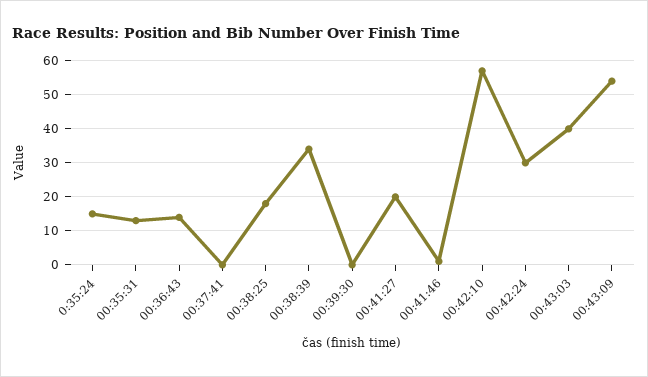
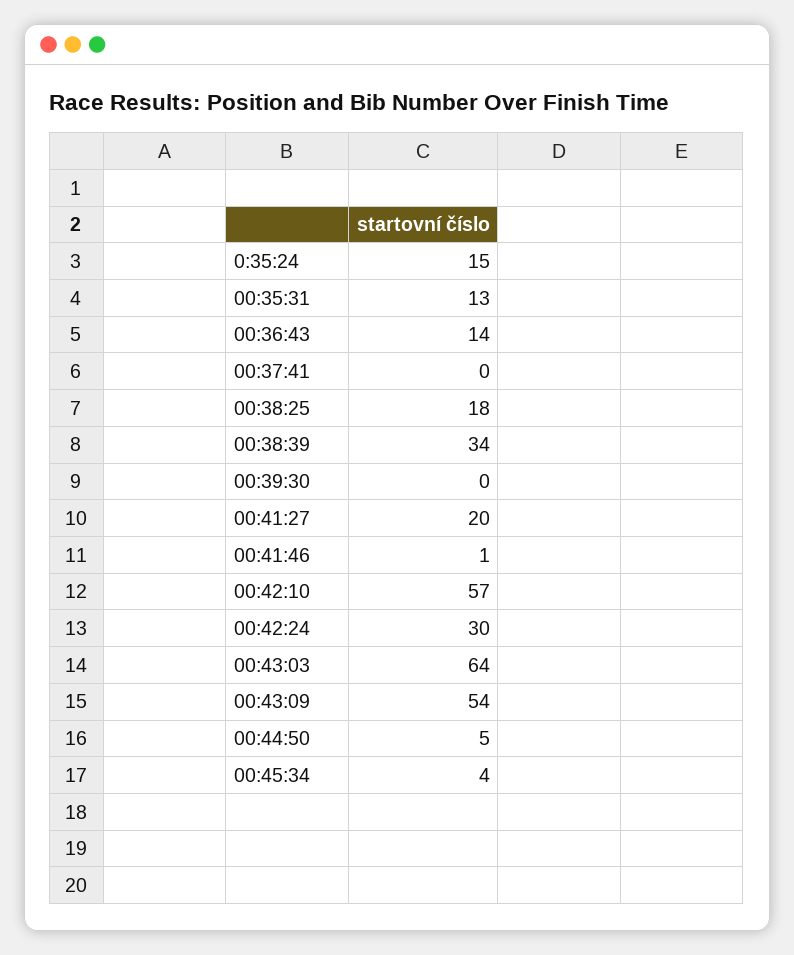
00:43:03: 40 -> 64
00:44:50: none -> 5
00:45:34: none -> 4

